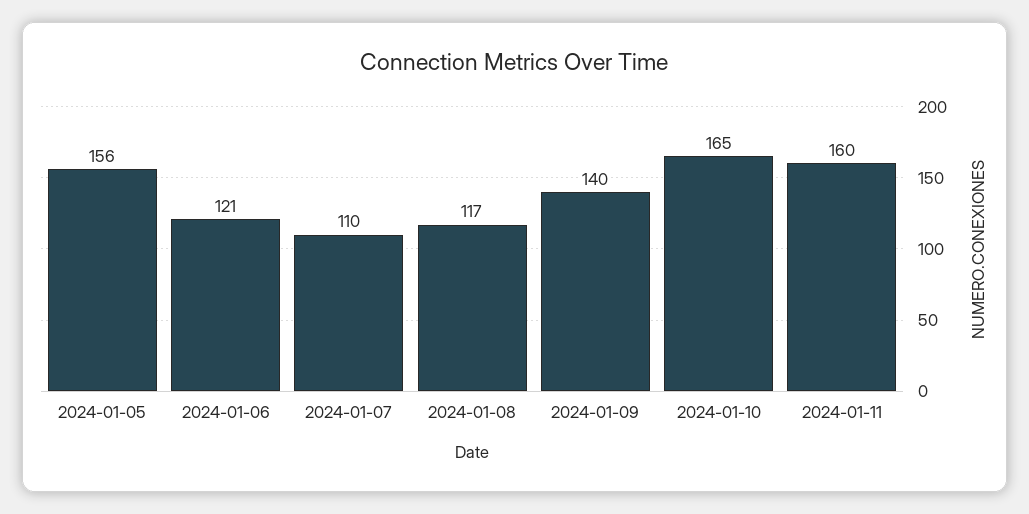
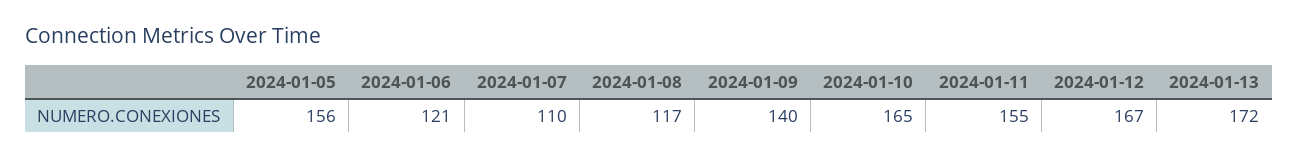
2024-01-11: 160 -> 155
2024-01-12: none -> 167
2024-01-13: none -> 172

